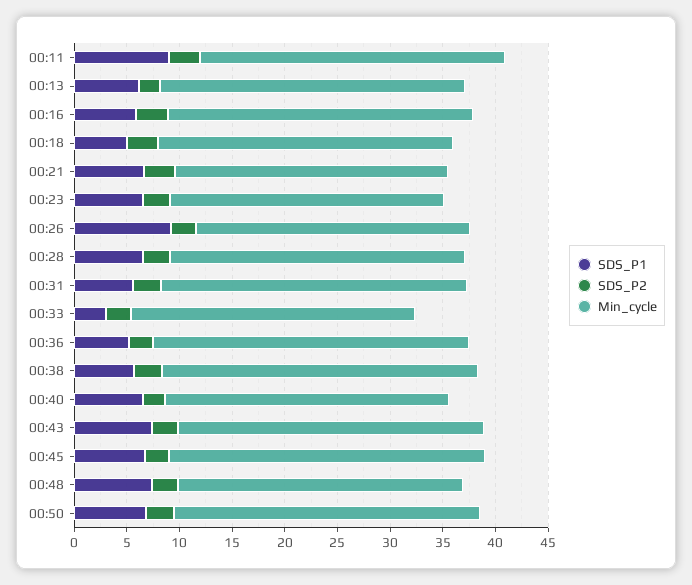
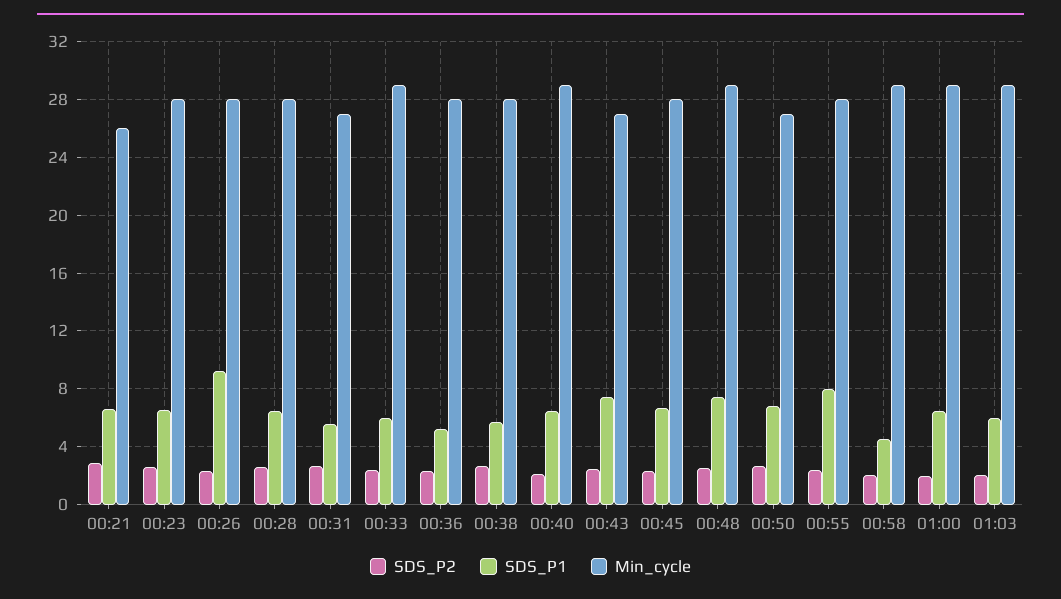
SDS_P1, 00:11: 9 -> none
SDS_P2, 00:11: 3 -> none
Min_cycle, 00:11: 29 -> none
SDS_P1, 00:13: 6 -> none
SDS_P2, 00:13: 2 -> none
Min_cycle, 00:13: 29 -> none
SDS_P1, 00:16: 6 -> none
SDS_P2, 00:16: 3 -> none
Min_cycle, 00:16: 29 -> none
SDS_P1, 00:18: 5 -> none
SDS_P2, 00:18: 3 -> none
Min_cycle, 00:18: 28 -> none
Min_cycle, 00:23: 26 -> 28
Min_cycle, 00:26: 26 -> 28
Min_cycle, 00:31: 29 -> 27
SDS_P1, 00:33: 3 -> 6
Min_cycle, 00:33: 27 -> 29
Min_cycle, 00:36: 30 -> 28
Min_cycle, 00:38: 30 -> 28
Min_cycle, 00:40: 27 -> 29
Min_cycle, 00:43: 29 -> 27
Min_cycle, 00:45: 30 -> 28
Min_cycle, 00:48: 27 -> 29
Min_cycle, 00:50: 29 -> 27
SDS_P2, 00:55: none -> 2.5
SDS_P1, 00:55: none -> 8
Min_cycle, 00:55: none -> 28
SDS_P2, 00:58: none -> 2
SDS_P1, 00:58: none -> 4.5
Min_cycle, 00:58: none -> 29
SDS_P2, 01:00: none -> 2
SDS_P1, 01:00: none -> 6.5
Min_cycle, 01:00: none -> 29
SDS_P2, 01:03: none -> 2
SDS_P1, 01:03: none -> 6
Min_cycle, 01:03: none -> 29

